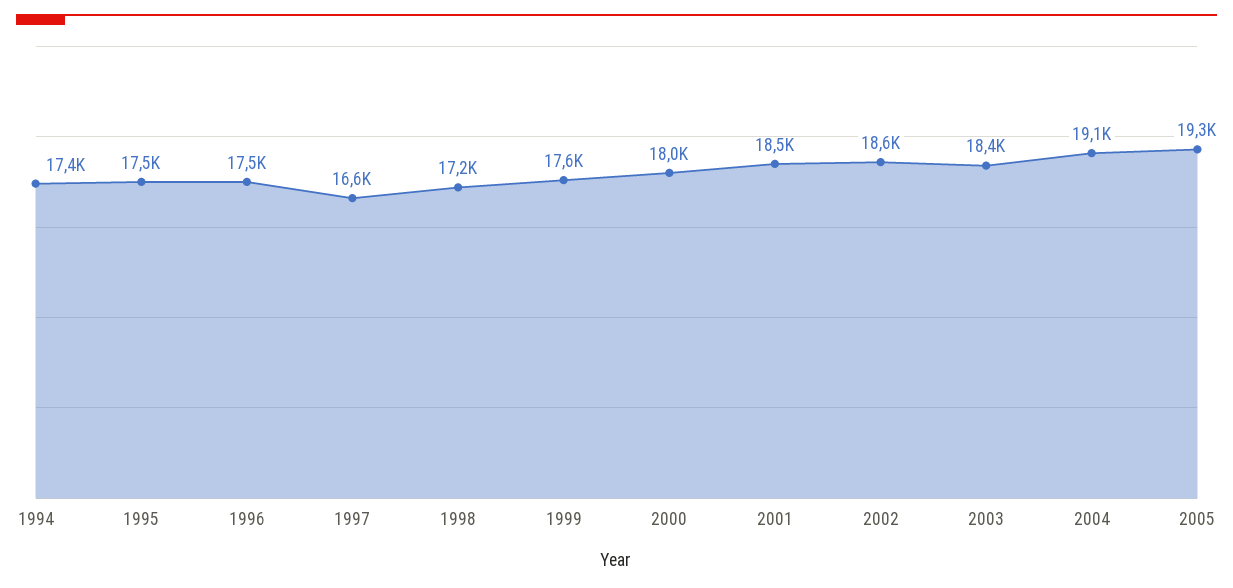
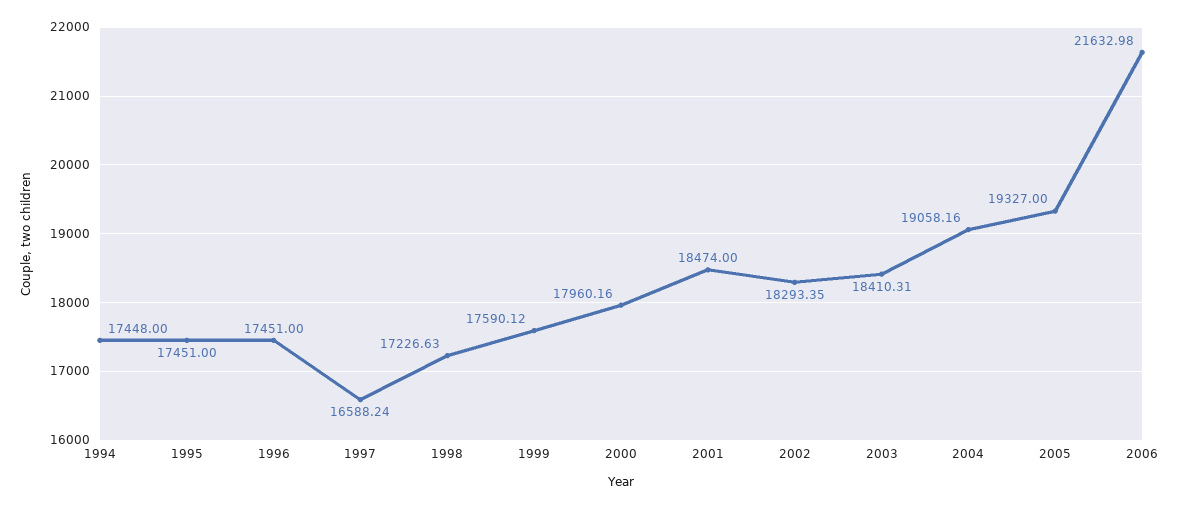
2002: 18600 -> 18293.35
2006: none -> 21632.98

